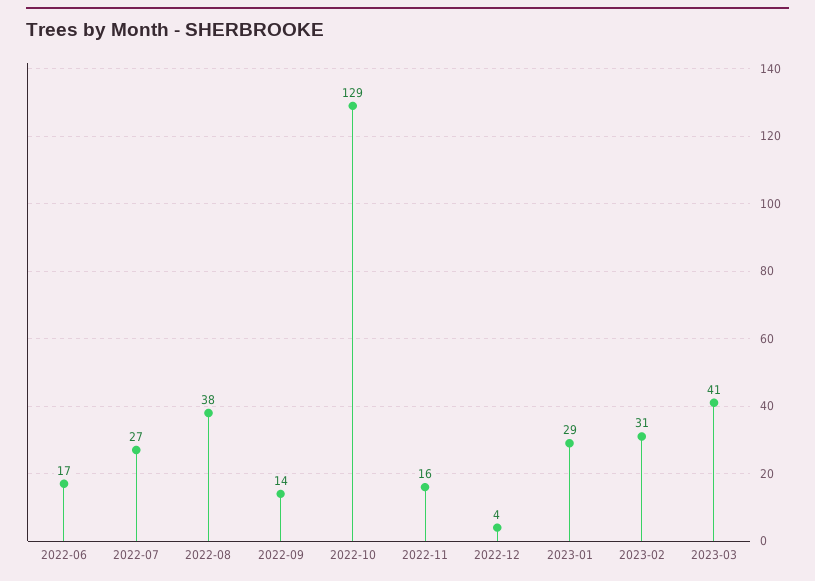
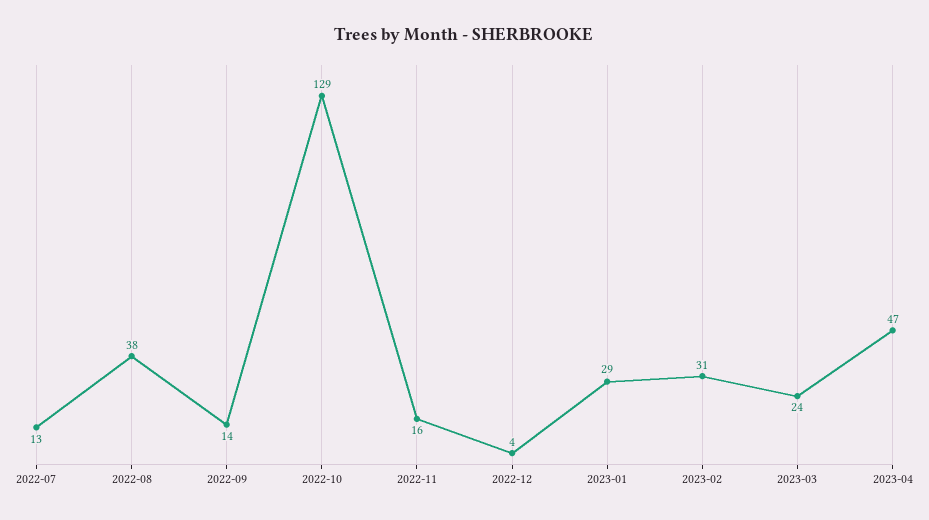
2022-06: 17 -> none
2022-07: 27 -> 13
2023-03: 41 -> 24
2023-04: none -> 47

